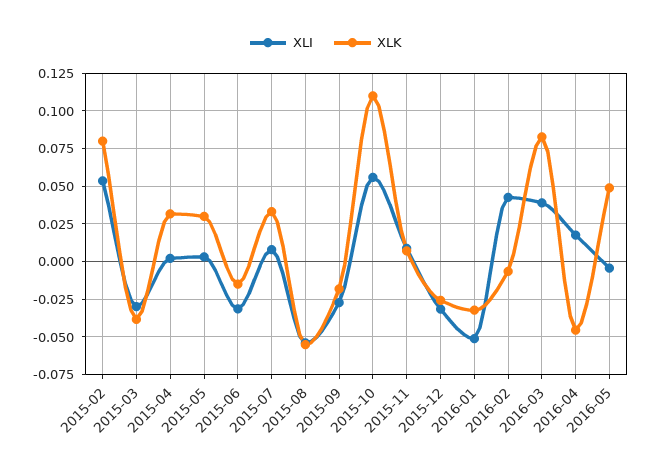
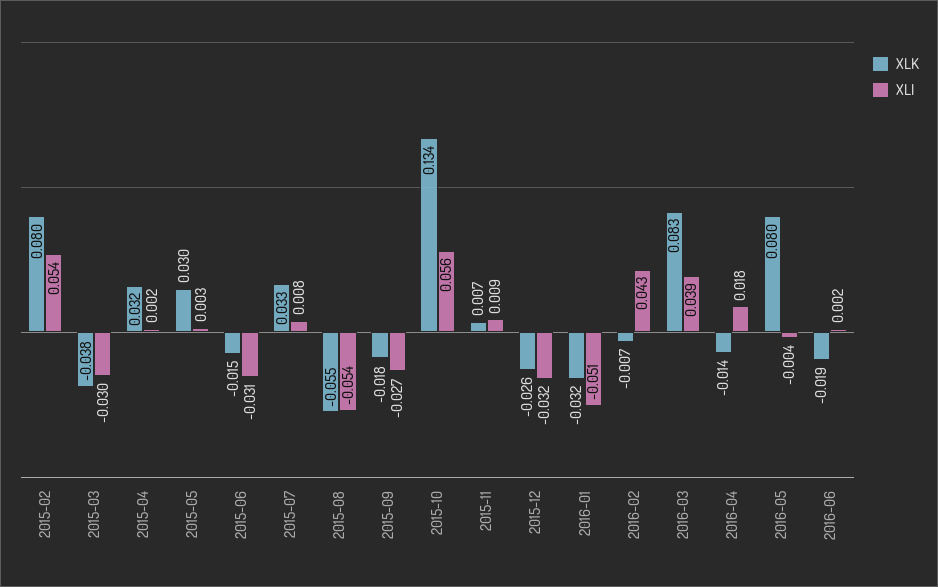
XLK, 2015-10: 0.11 -> 0.134
XLK, 2016-04: -0.045 -> -0.014
XLK, 2016-05: 0.05 -> 0.08
XLK, 2016-06: none -> -0.019
XLI, 2016-06: none -> 0.002

